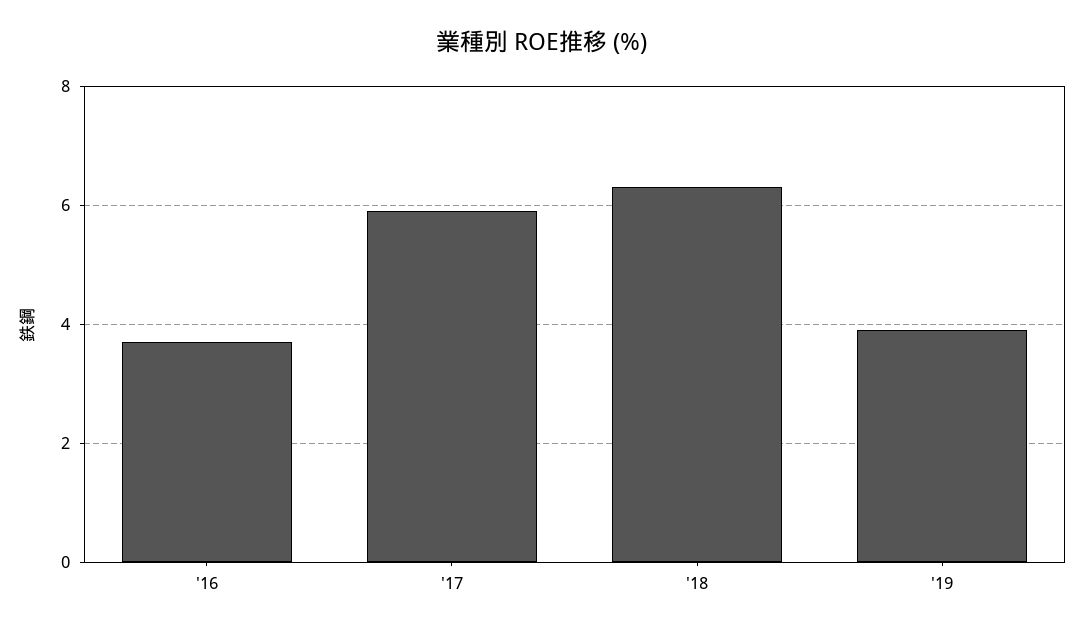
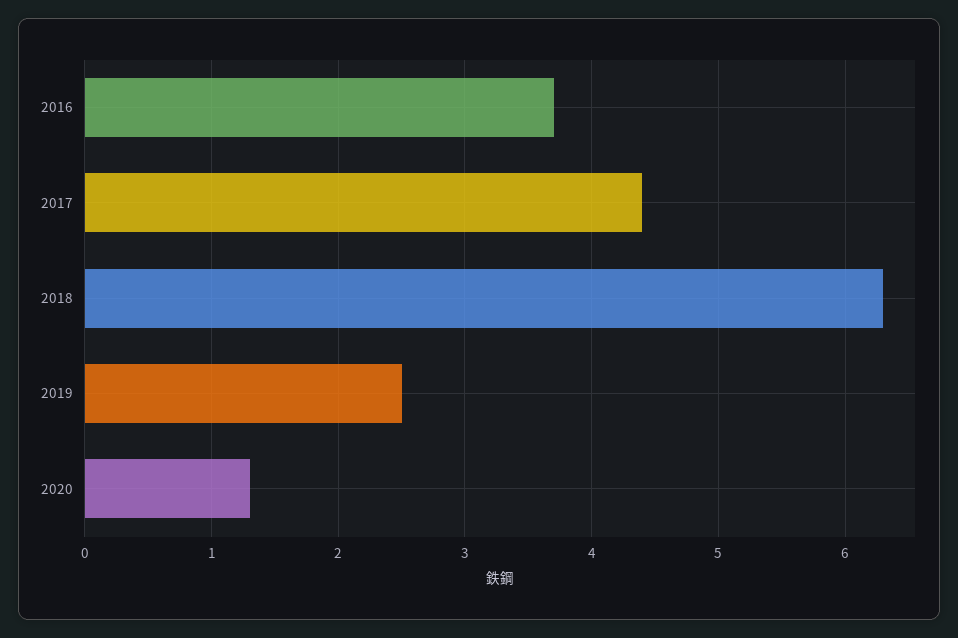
'17: 6 -> 4.4
'19: 4 -> 2.5
2020: none -> 1.3

